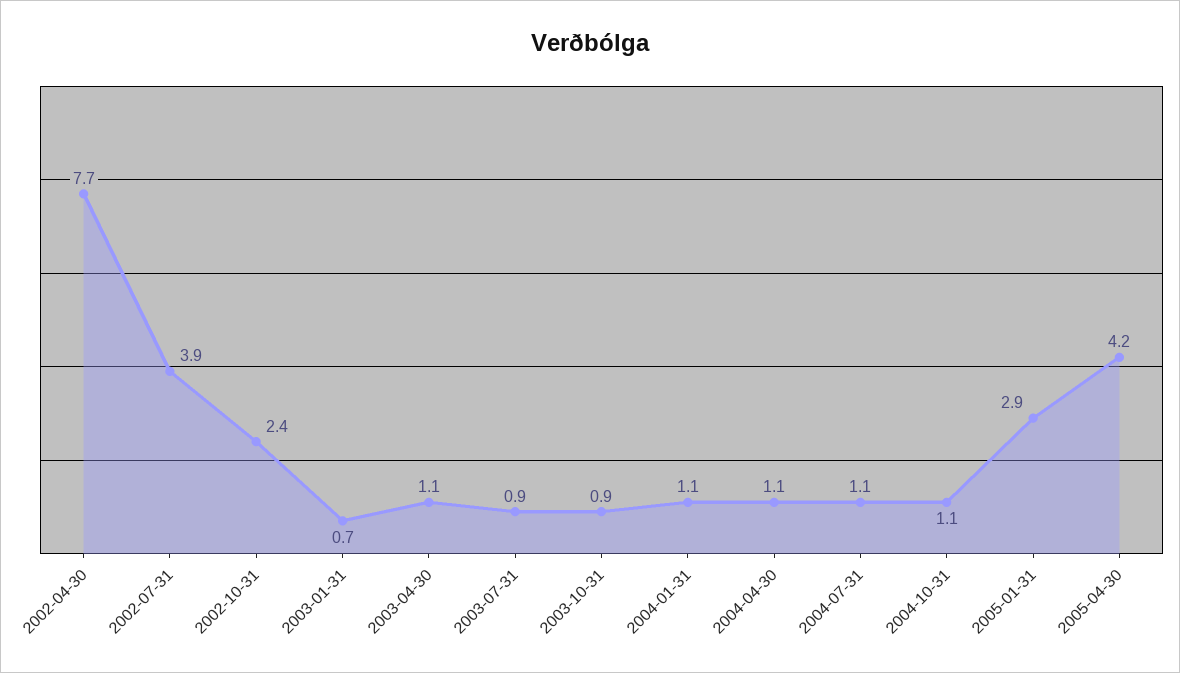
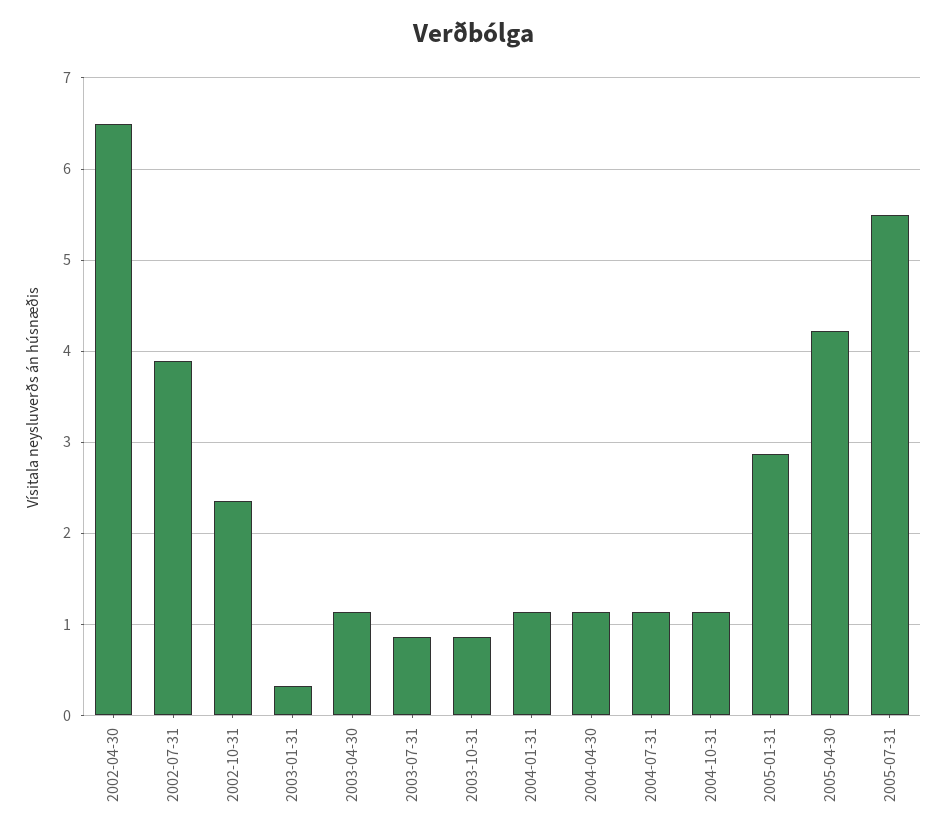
2002-04-30: 7.7 -> 6.5
2003-01-31: 0.7 -> 0.3
2005-07-31: none -> 5.5

